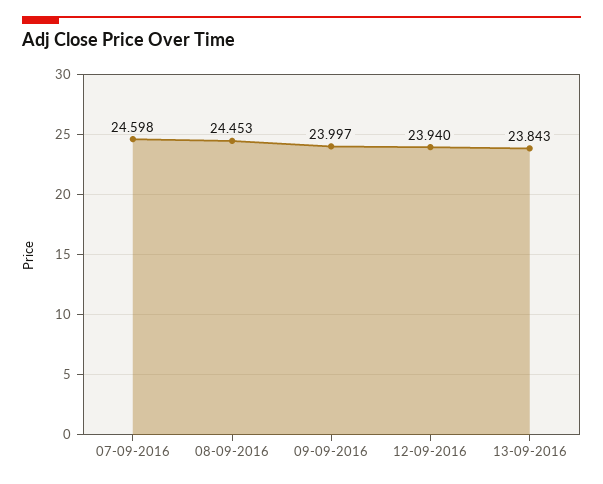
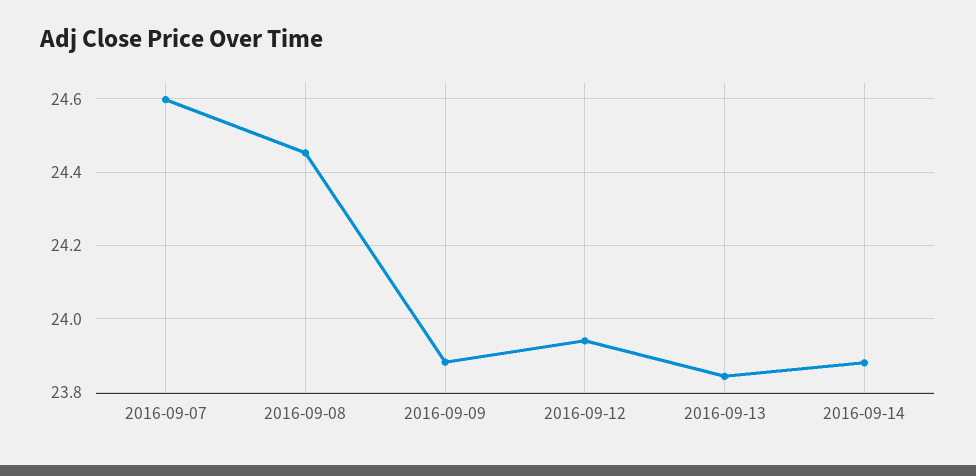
09-09-2016: 23.997 -> 23.88
2016-09-14: none -> 23.88

